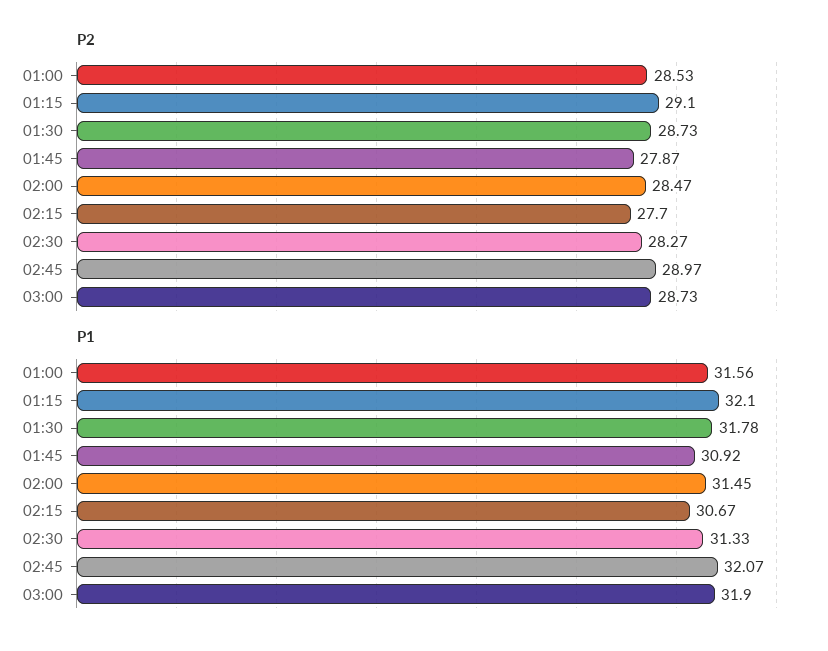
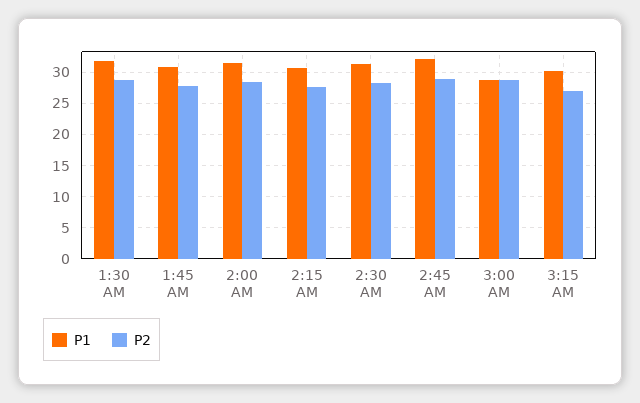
P2, 01:00: 28.53 -> none
P2, 01:15: 29.1 -> none
P1, 01:00: 31.56 -> none
P1, 01:15: 32.1 -> none
P1, 03:00: 31.9 -> 29
P1, 3:15 AM: none -> 30
P2, 3:15 AM: none -> 27

